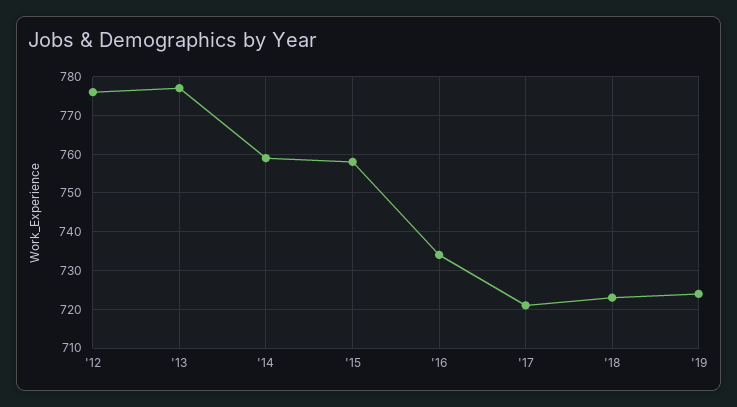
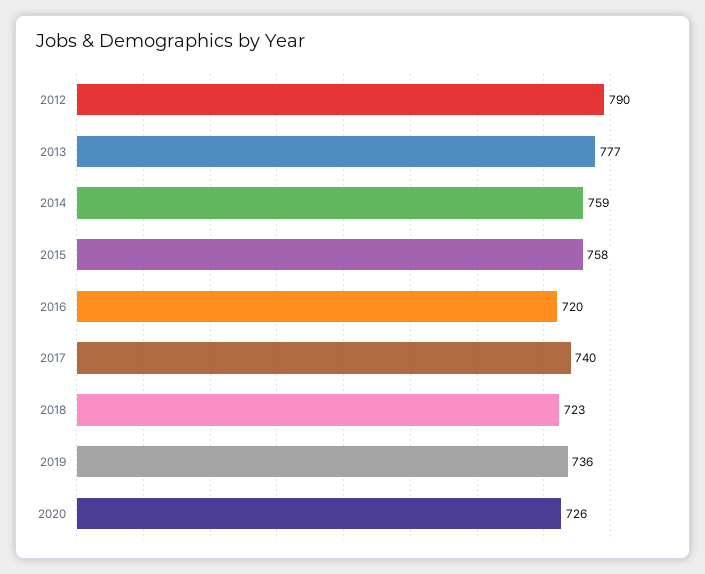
'12: 775 -> 790
'16: 735 -> 720
'17: 720 -> 740
'19: 725 -> 736
2020: none -> 726

